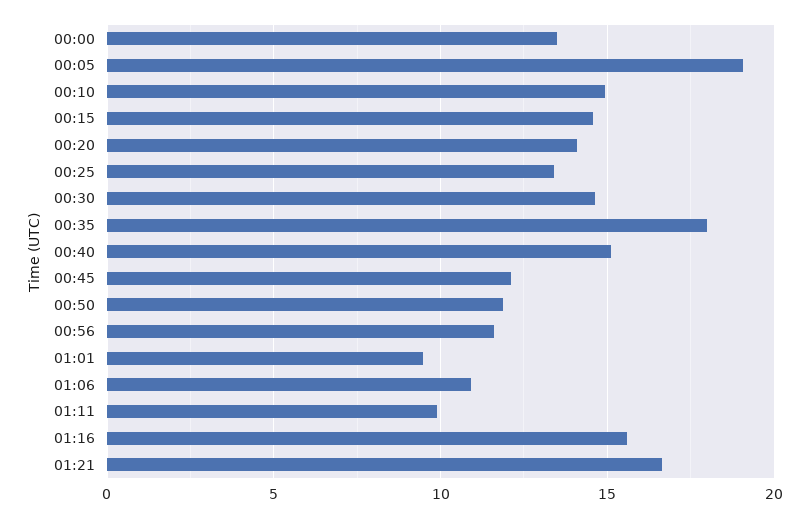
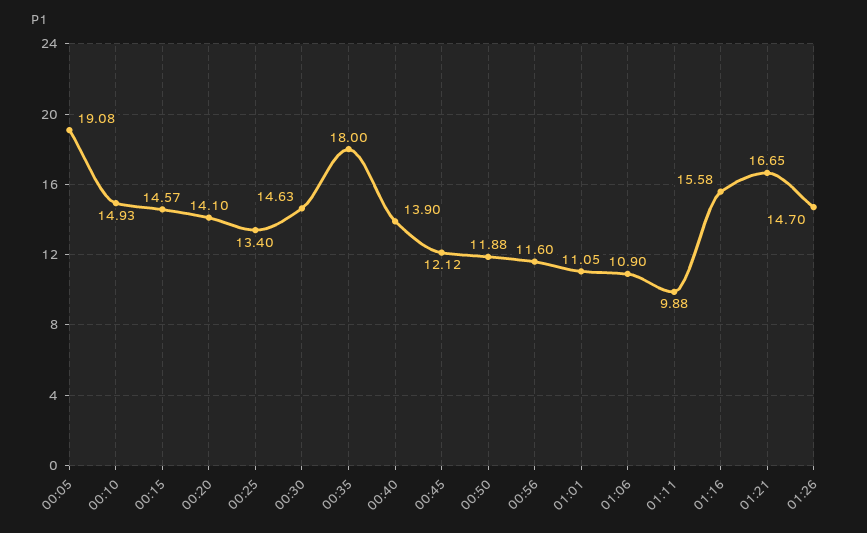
00:00: 13.5 -> none
00:40: 15 -> 13.9
01:01: 9.5 -> 11.05
01:26: none -> 14.7

